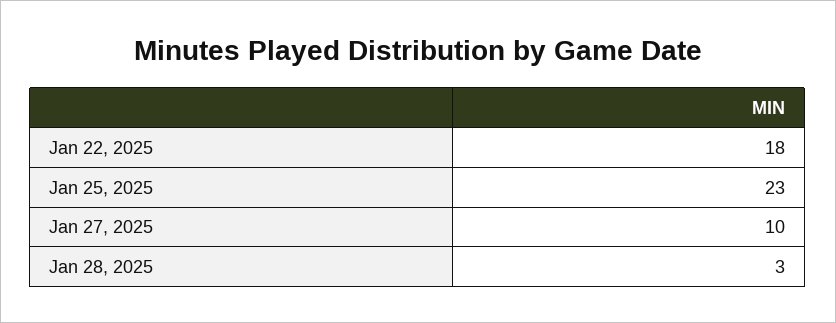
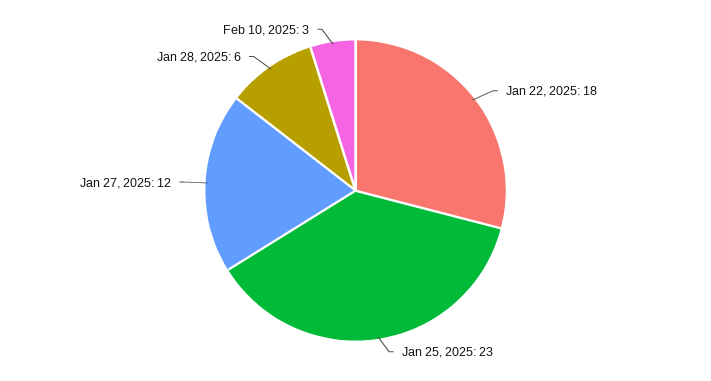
Jan 27, 2025: 10 -> 12
Jan 28, 2025: 3 -> 6
Feb 10, 2025: none -> 3

